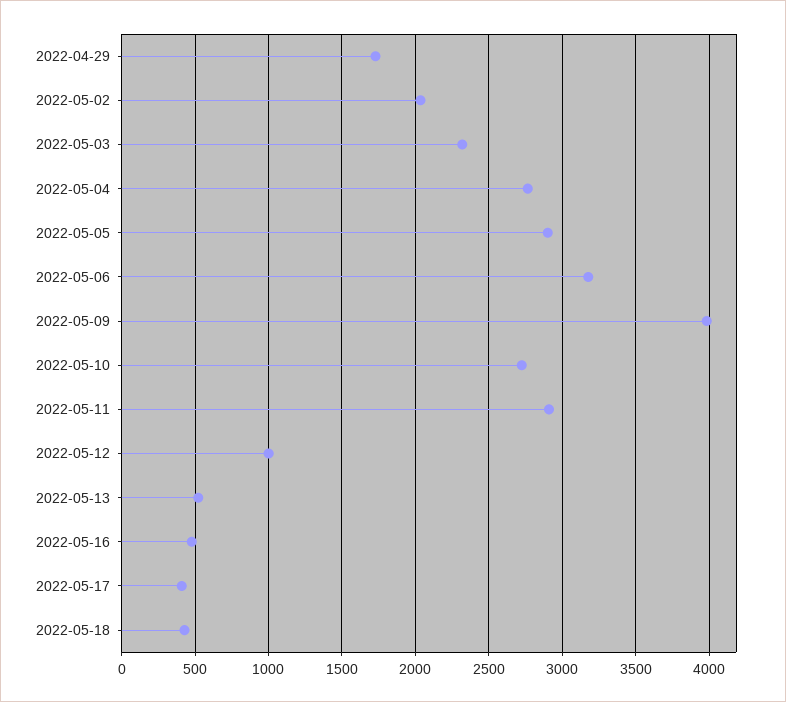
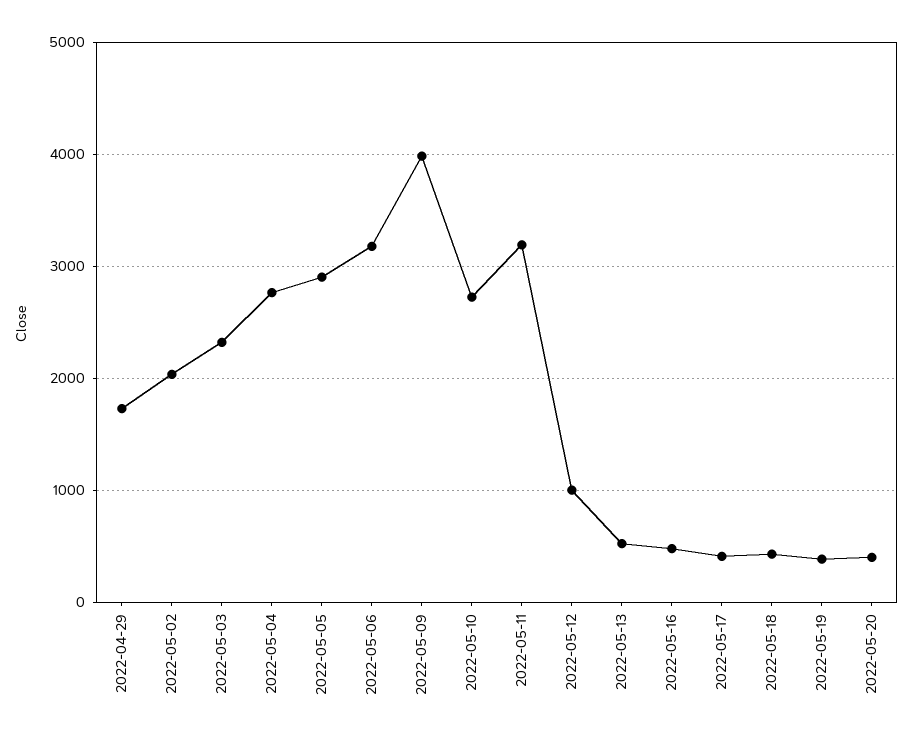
2022-05-11: 2900 -> 3200
2022-05-19: none -> 400
2022-05-20: none -> 400

